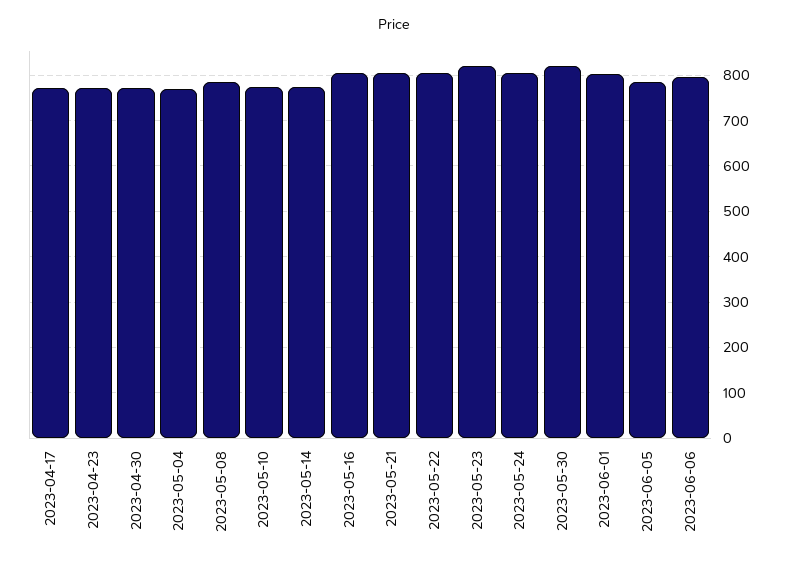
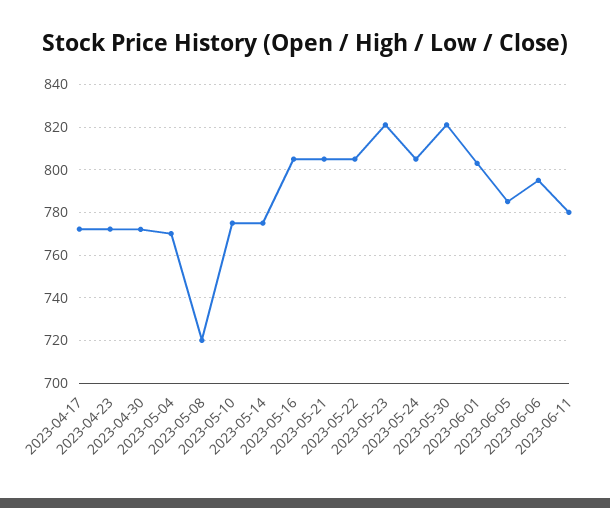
2023-05-08: 780 -> 720
2023-06-11: none -> 780

